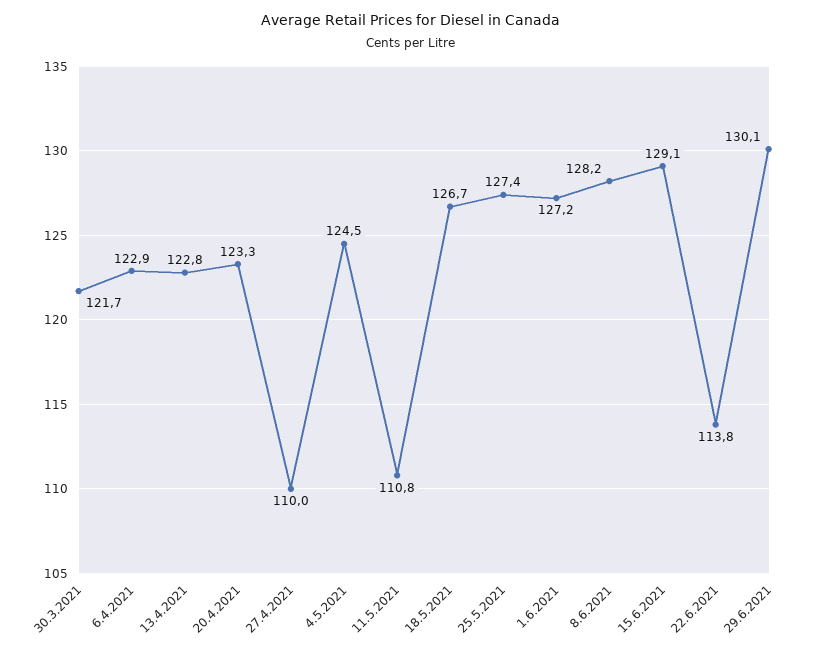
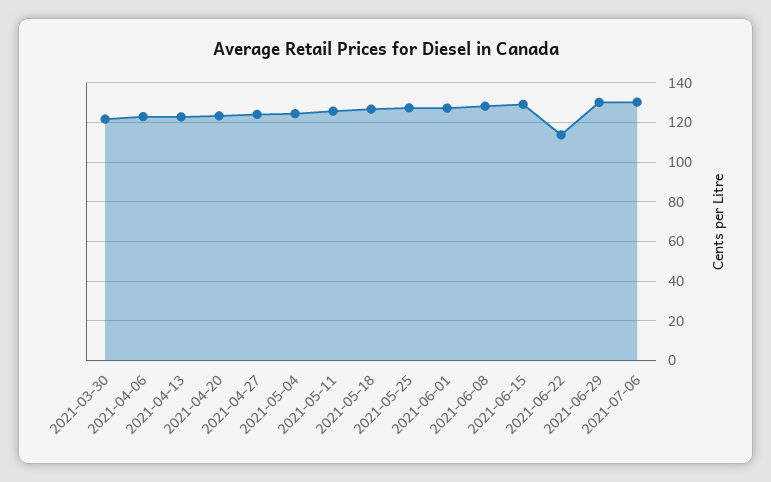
27.4.2021: 110 -> 125
11.5.2021: 110.8 -> 125
2021-07-06: none -> 130

